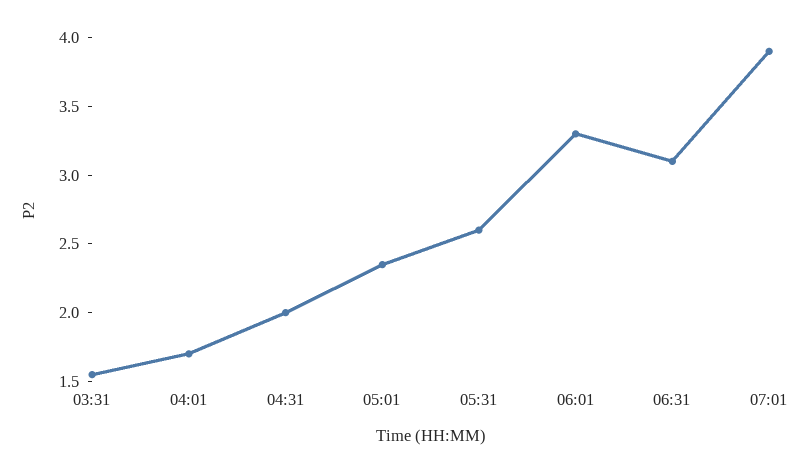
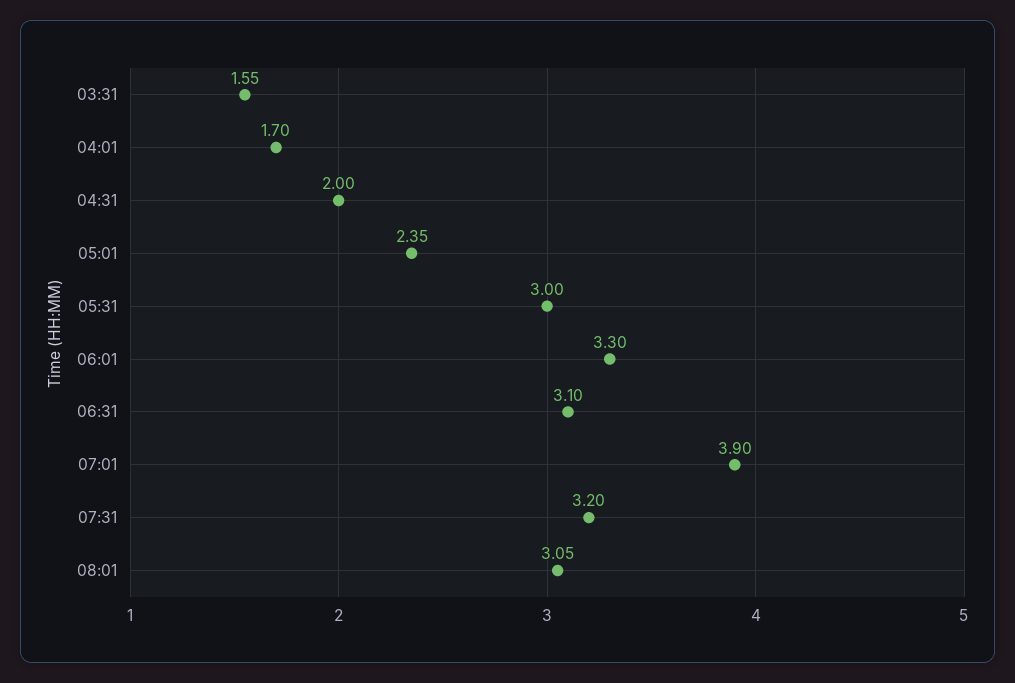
05:31: 2.6 -> 3
07:31: none -> 3.2
08:01: none -> 3.05

